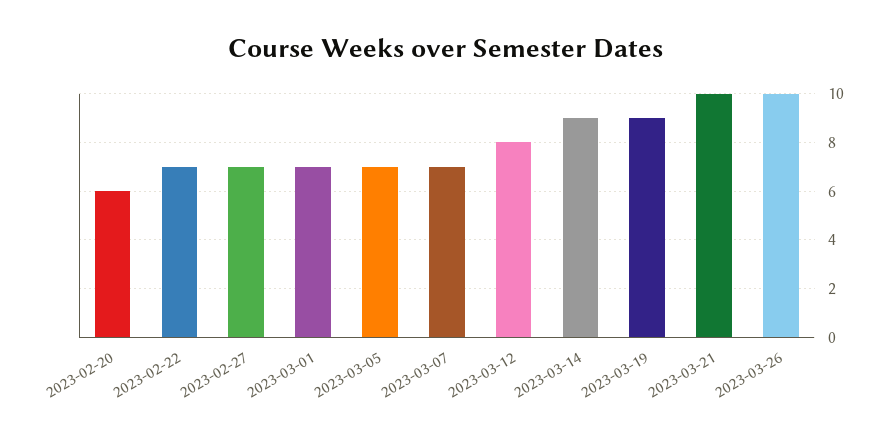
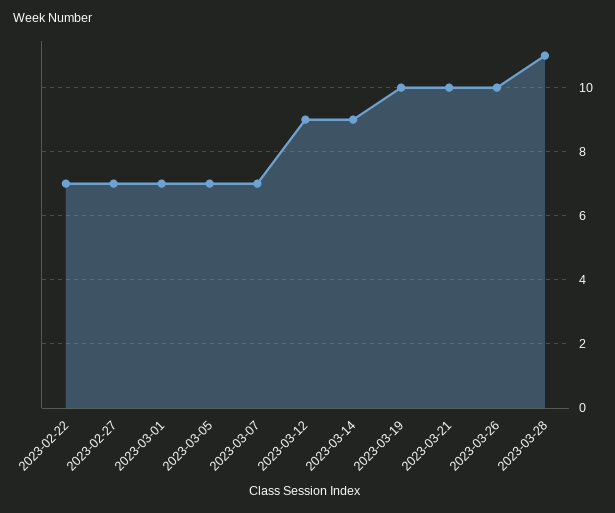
2023-02-20: 6 -> none
2023-03-12: 8 -> 9
2023-03-19: 9 -> 10
2023-03-28: none -> 11

